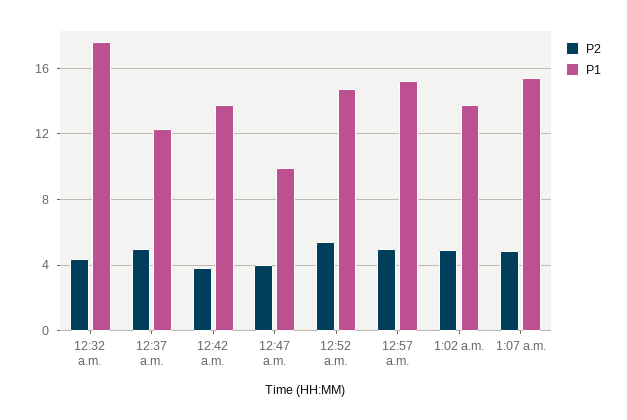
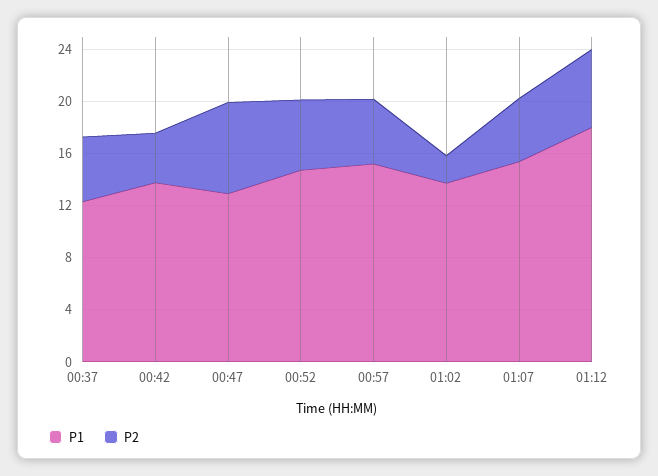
P2, 12:32 a.m.: 4.5 -> none
P1, 12:32 a.m.: 17.5 -> none
P2, 12:47 a.m.: 4 -> 7
P1, 12:47 a.m.: 10 -> 13
P2, 1:02 a.m.: 5 -> 2
P1, 01:12: none -> 18
P2, 01:12: none -> 6

